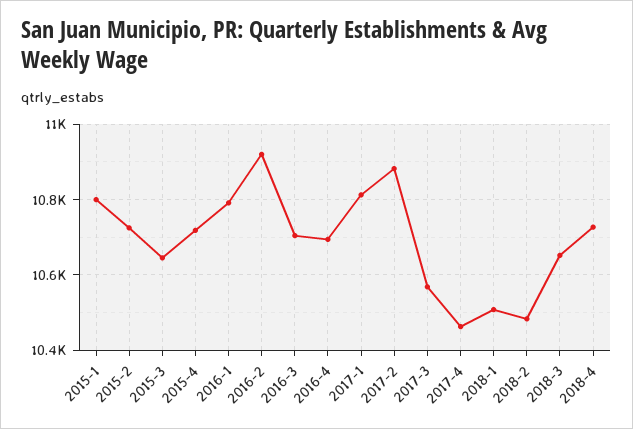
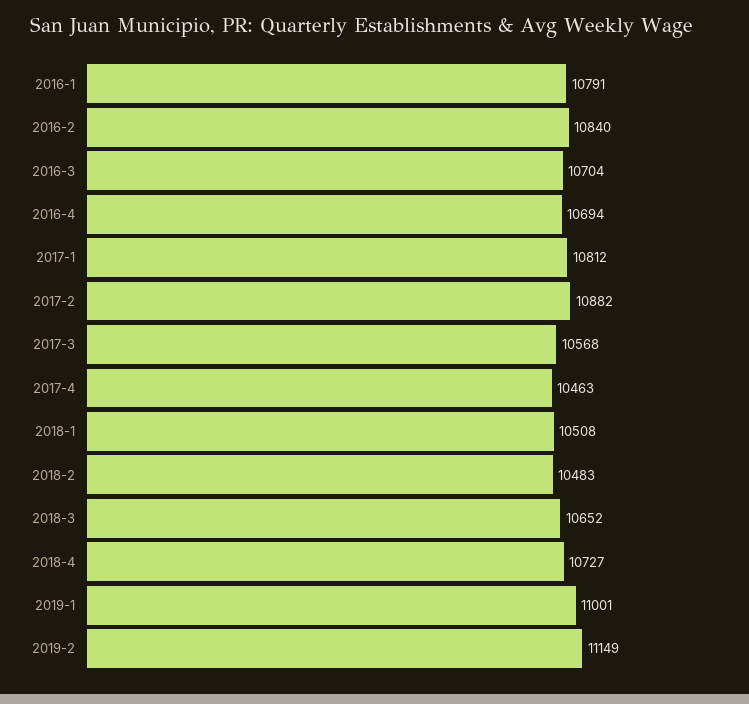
2015-1: 10800 -> none
2015-2: 10720 -> none
2015-3: 10640 -> none
2015-4: 10720 -> none
2016-2: 10920 -> 10840
2019-1: none -> 11001
2019-2: none -> 11149

